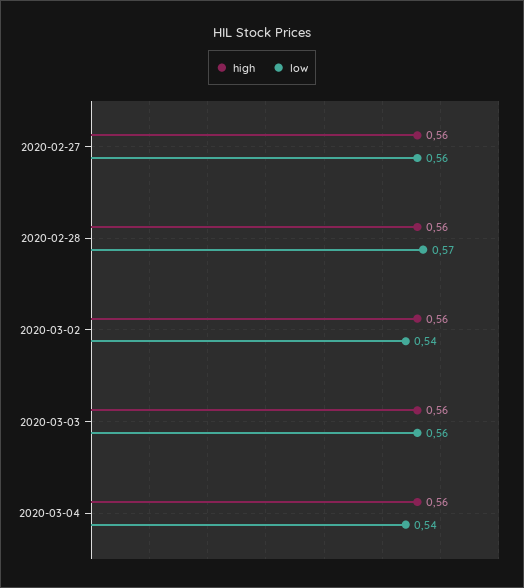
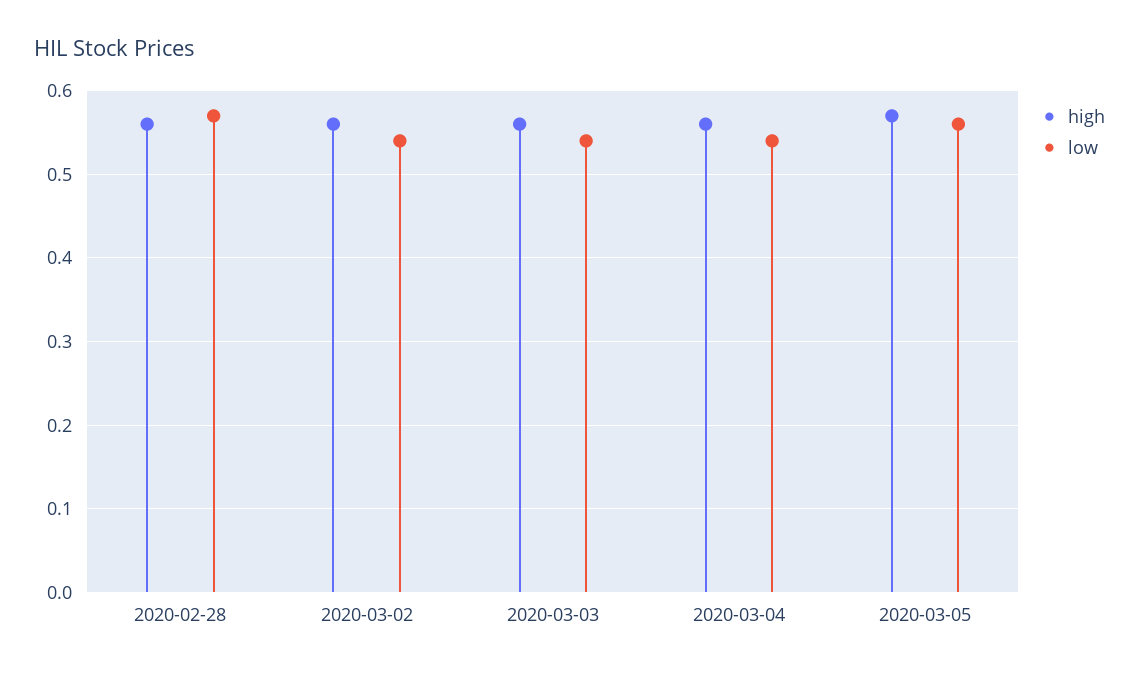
high, 2020-02-27: 0.56 -> none
low, 2020-02-27: 0.56 -> none
low, 2020-03-03: 0.56 -> 0.54
high, 2020-03-05: none -> 0.57
low, 2020-03-05: none -> 0.56

